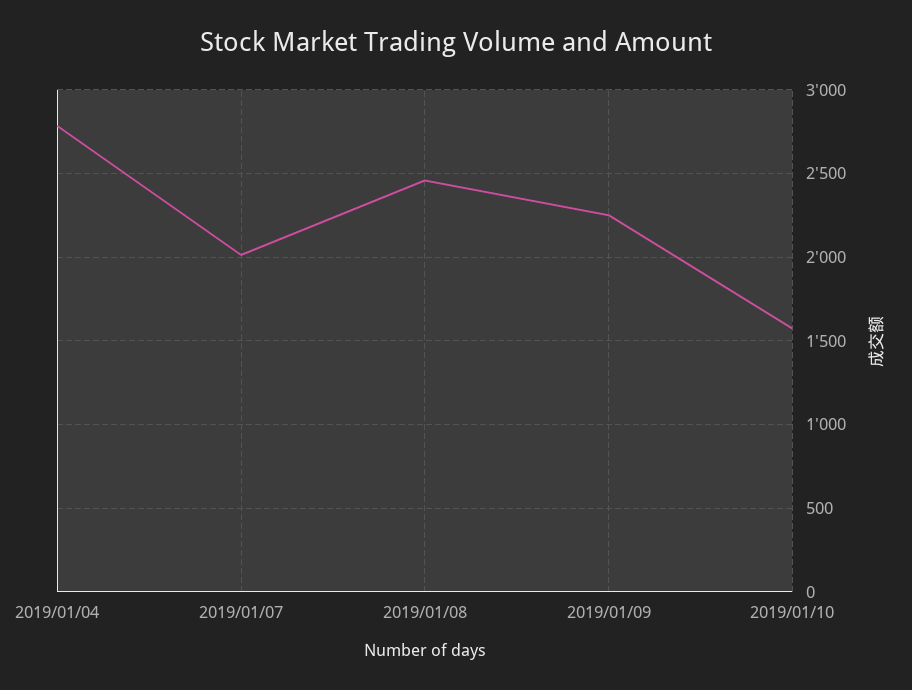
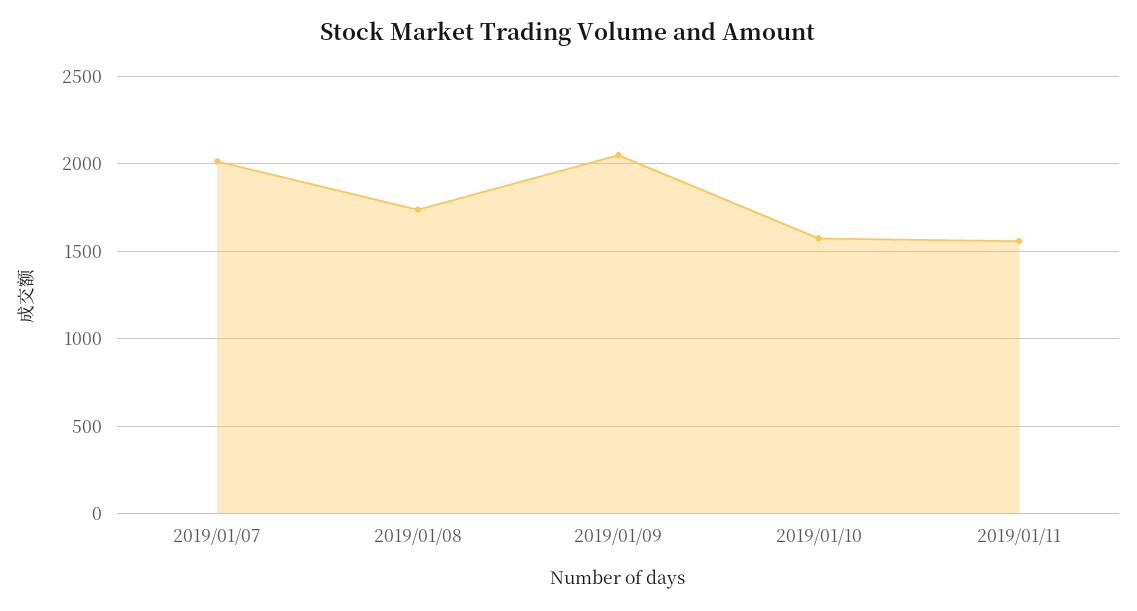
2019/01/04: 2800 -> none
2019/01/08: 2450 -> 1750
2019/01/09: 2250 -> 2050
2019/01/11: none -> 1550

